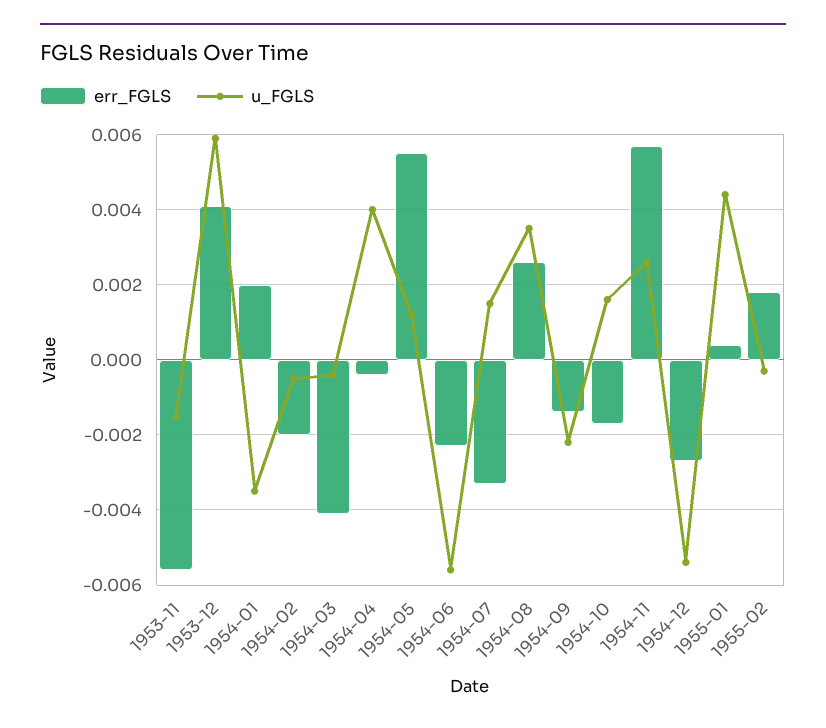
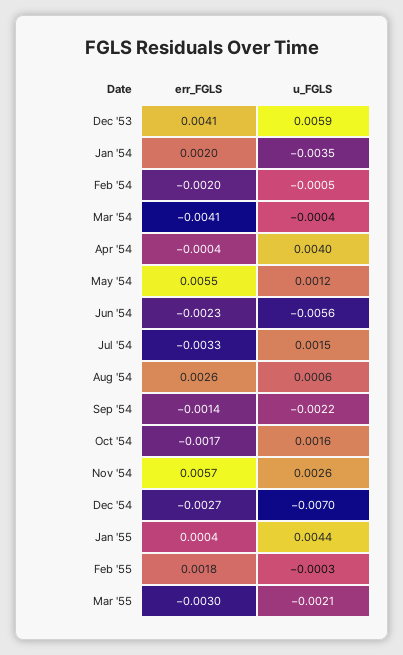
err_FGLS, 1953-11: -0.0055 -> none
u_FGLS, 1953-11: -0.0015 -> none
u_FGLS, 1954-08: 0.0035 -> 0.0006
u_FGLS, 1954-12: -0.0055 -> -0.007
err_FGLS, Mar '55: none -> -0.003
u_FGLS, Mar '55: none -> -0.0021

